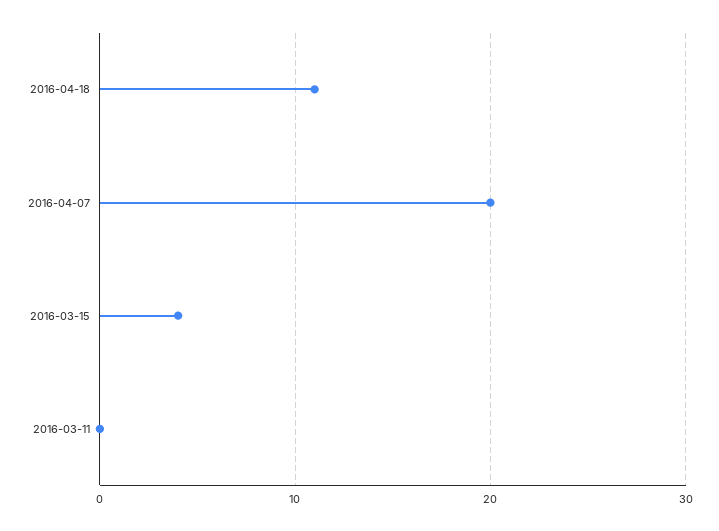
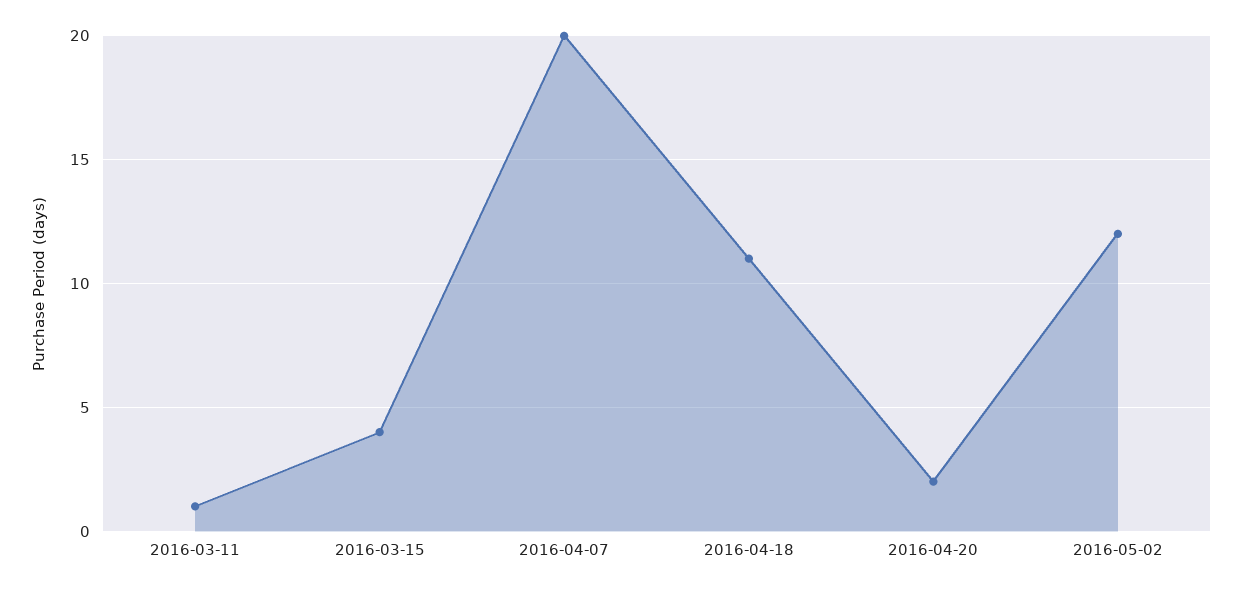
2016-03-11: 0 -> 1
2016-04-20: none -> 2
2016-05-02: none -> 12

